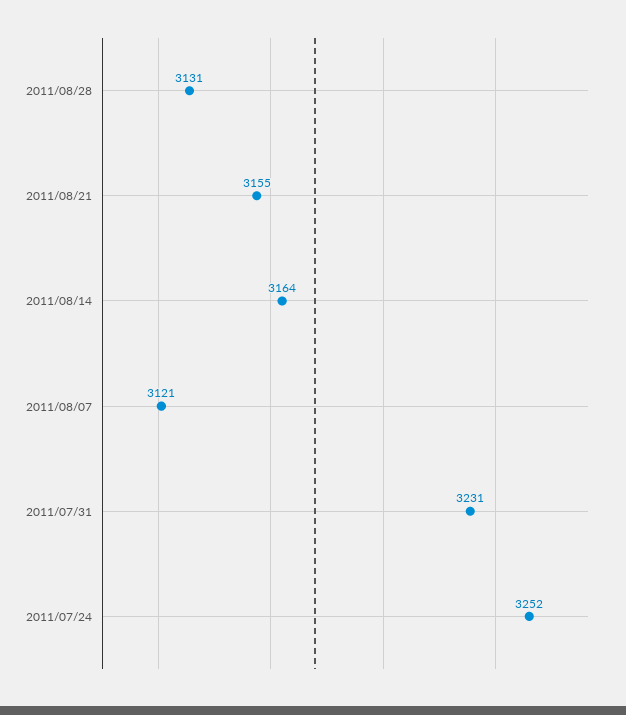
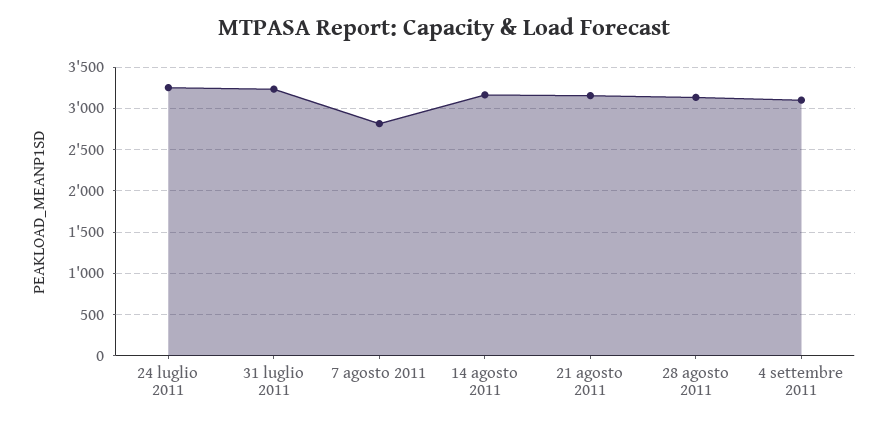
2011/08/07: 3121 -> 2800
4 settembre 2011: none -> 3100

